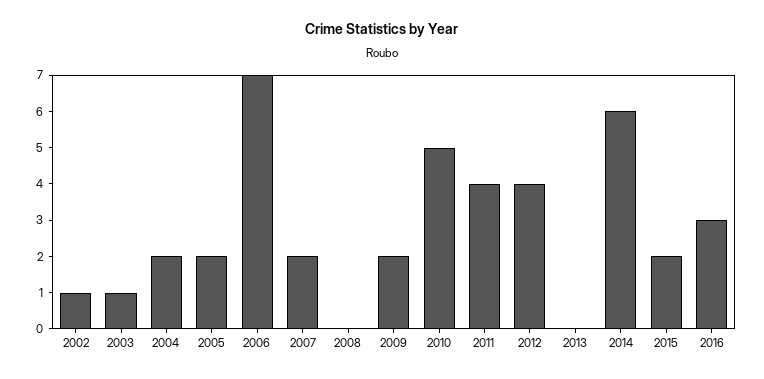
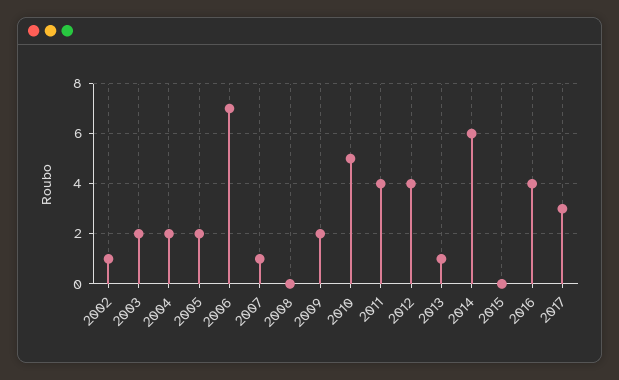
2003: 1 -> 2
2007: 2 -> 1
2013: 0 -> 1
2015: 2 -> 0
2016: 3 -> 4
2017: none -> 3

